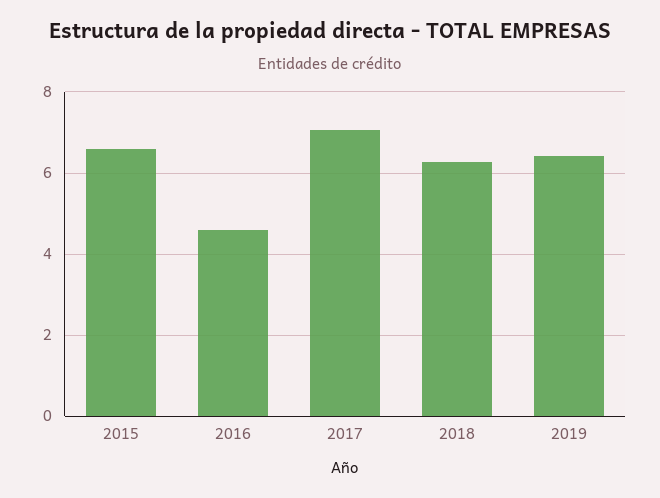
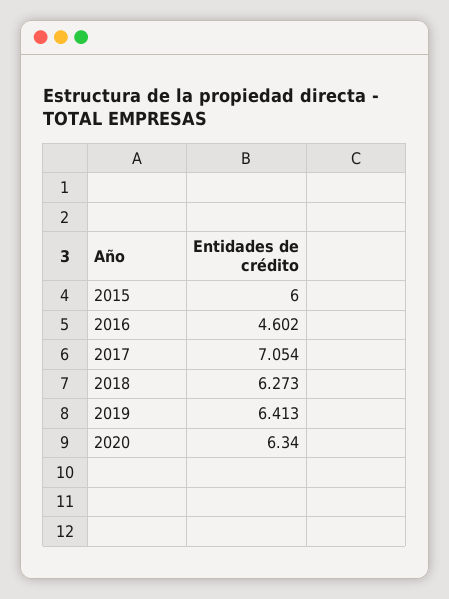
2015: 6.6 -> 6
2020: none -> 6.34

